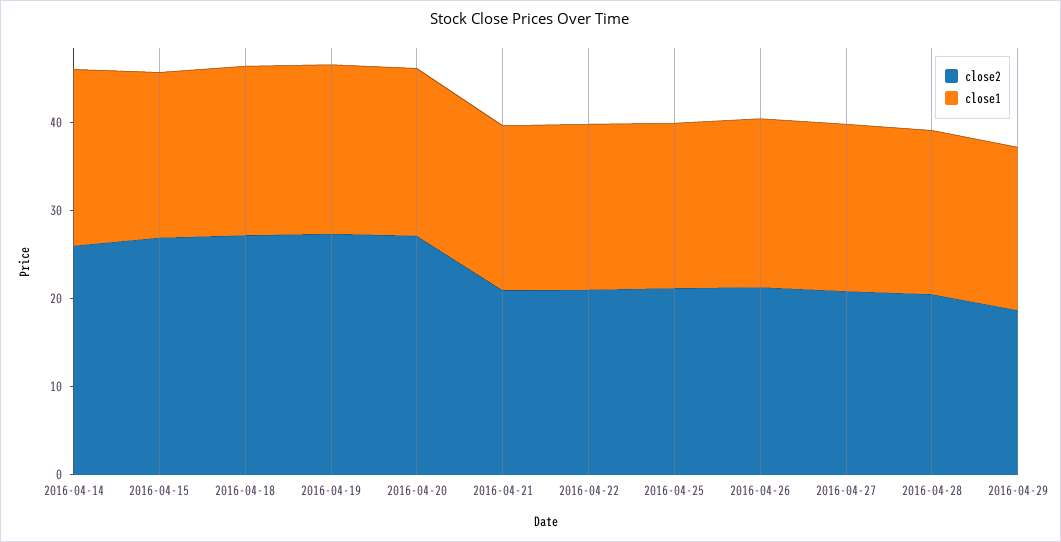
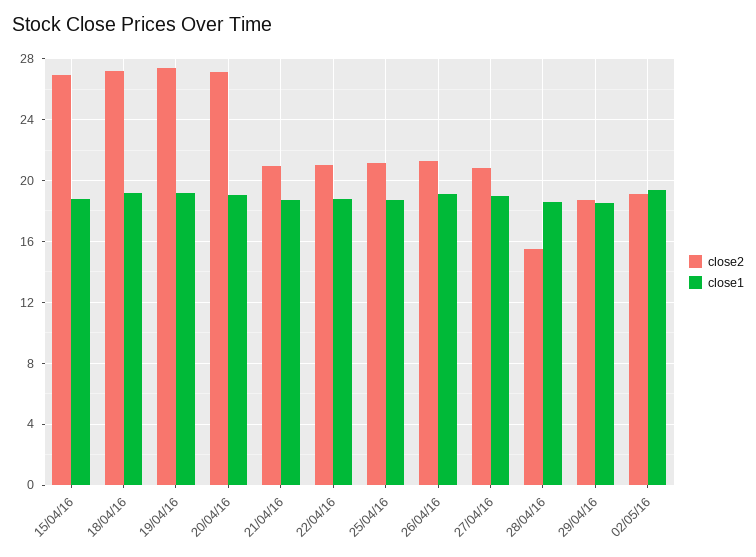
close2, 2016-04-14: 26 -> none
close1, 2016-04-14: 20 -> none
close2, 2016-04-28: 20 -> 15.5
close2, 02/05/16: none -> 19
close1, 02/05/16: none -> 19.5

